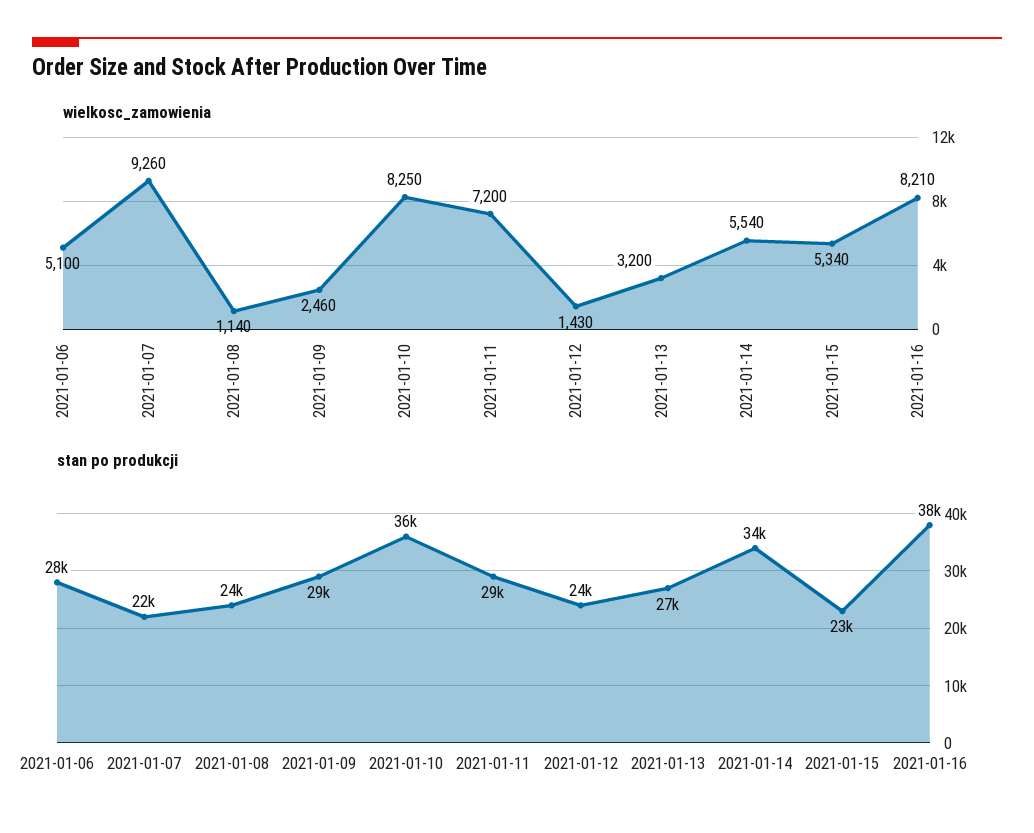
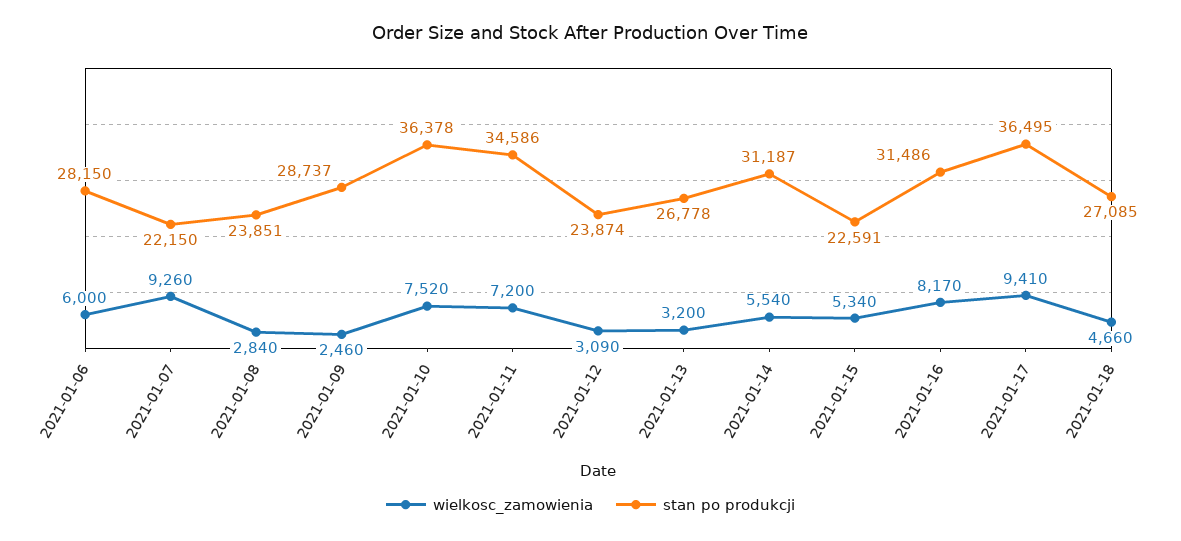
wielkosc_zamowienia, 2021-01-06: 5100 -> 6000
wielkosc_zamowienia, 2021-01-08: 1140 -> 2840
wielkosc_zamowienia, 2021-01-10: 8250 -> 7520
wielkosc_zamowienia, 2021-01-12: 1430 -> 3090
wielkosc_zamowienia, 2021-01-16: 8210 -> 8170
stan po produkcji, 2021-01-11: 29000 -> 34586
stan po produkcji, 2021-01-14: 34000 -> 31187
stan po produkcji, 2021-01-16: 38000 -> 31486
wielkosc_zamowienia, 2021-01-17: none -> 9410
stan po produkcji, 2021-01-17: none -> 36495
wielkosc_zamowienia, 2021-01-18: none -> 4660
stan po produkcji, 2021-01-18: none -> 27085

